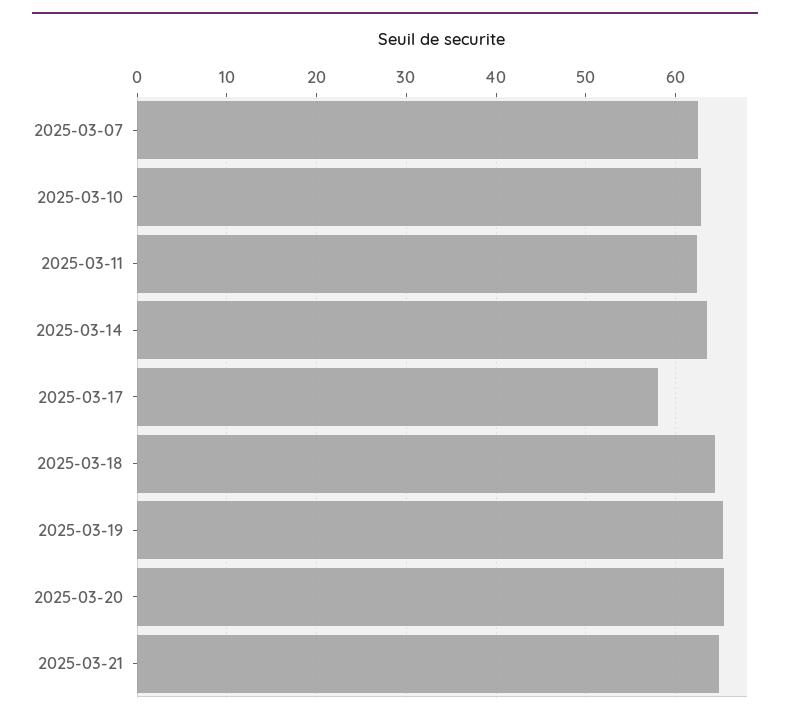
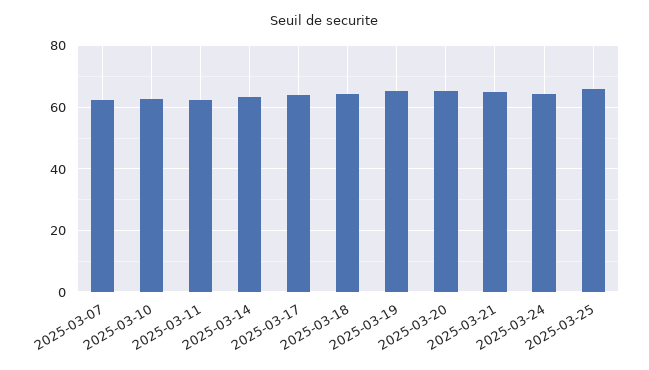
2025-03-17: 58 -> 64
2025-03-24: none -> 64
2025-03-25: none -> 66

